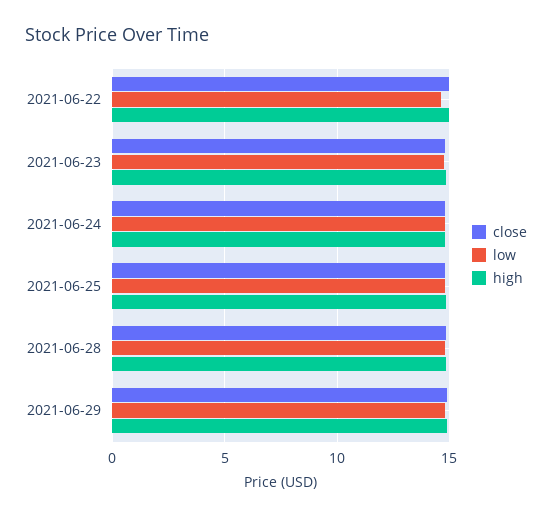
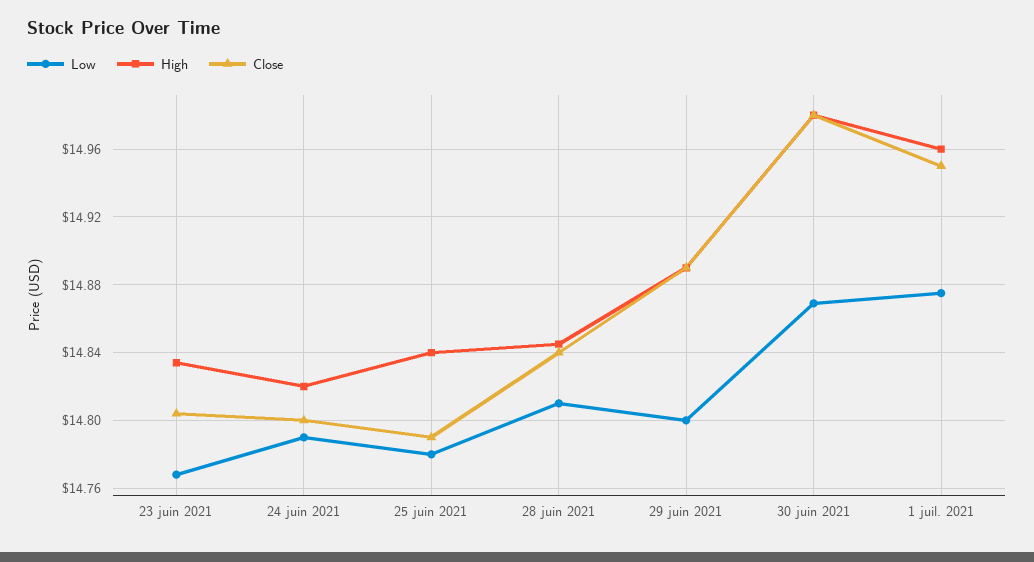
close, 2021-06-22: 15 -> none
low, 2021-06-22: 14.5 -> none
high, 2021-06-22: 15 -> none
low, 30 juin 2021: none -> 14.87
high, 30 juin 2021: none -> 14.98
close, 30 juin 2021: none -> 14.98
low, 1 juil. 2021: none -> 14.875
high, 1 juil. 2021: none -> 14.96
close, 1 juil. 2021: none -> 14.95

